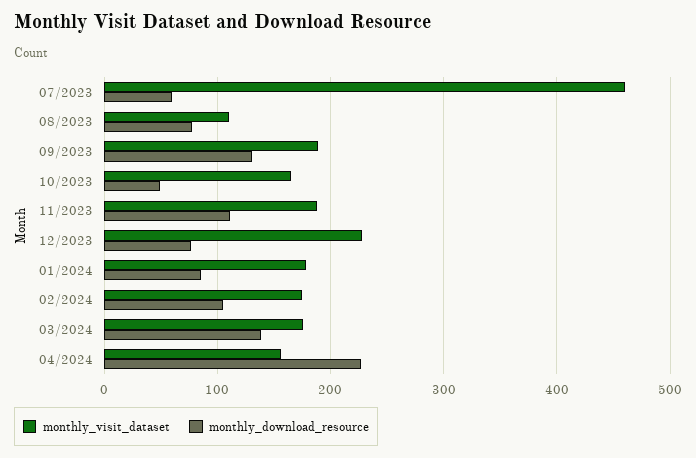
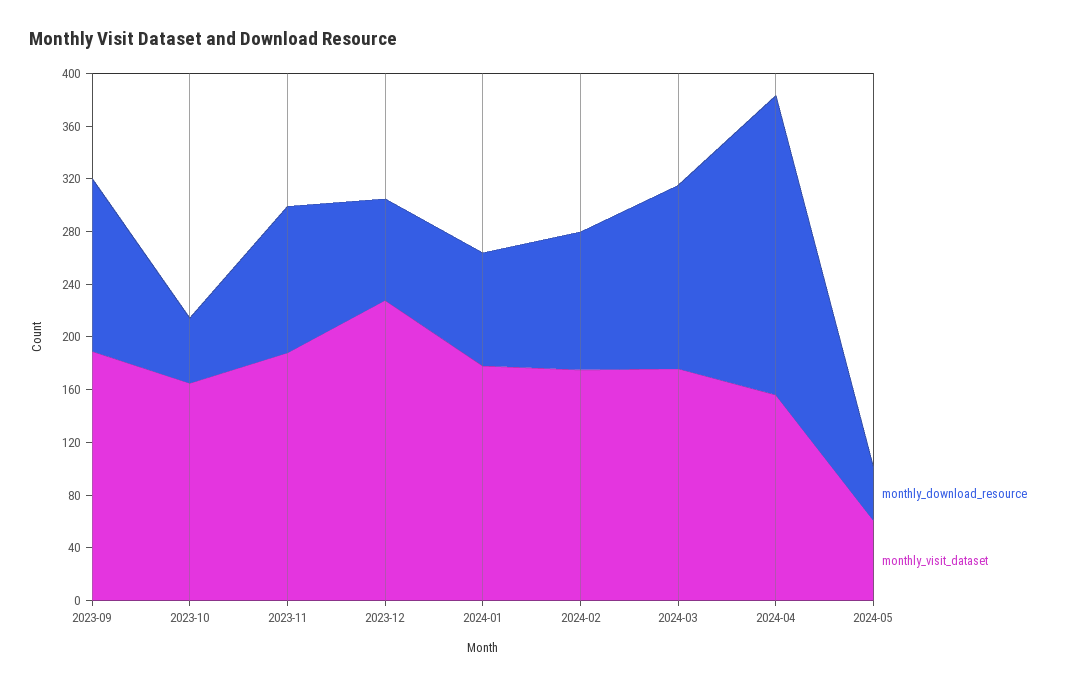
monthly_visit_dataset, 07/2023: 460 -> none
monthly_download_resource, 07/2023: 60 -> none
monthly_visit_dataset, 08/2023: 110 -> none
monthly_download_resource, 08/2023: 80 -> none
monthly_download_resource, 2024-05: none -> 40
monthly_visit_dataset, 2024-05: none -> 60

